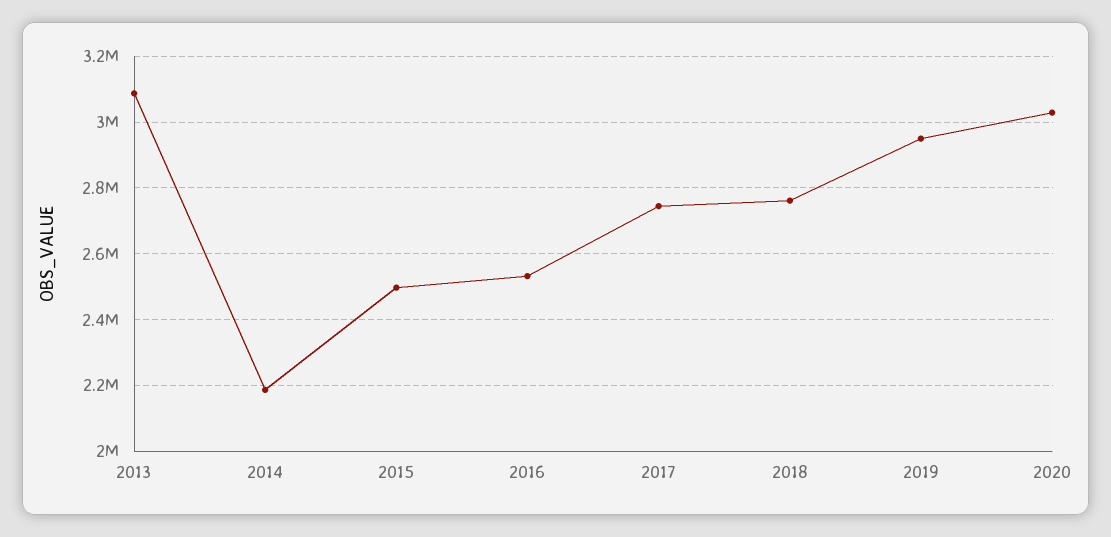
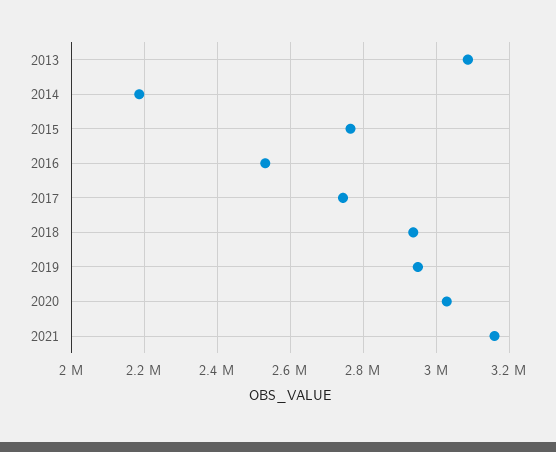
2015: 2500000 -> 2760000
2018: 2760000 -> 2940000
2021: none -> 3160000

